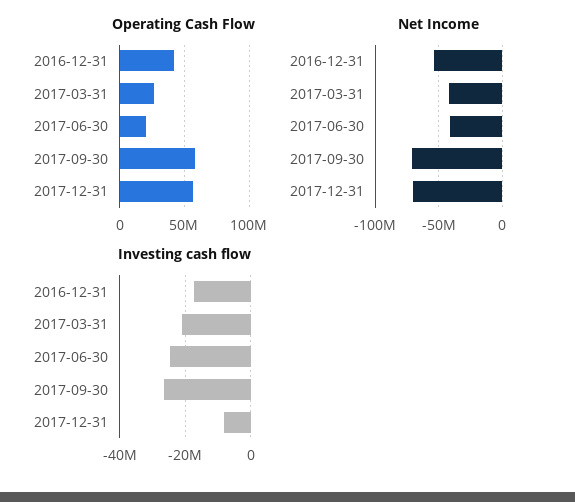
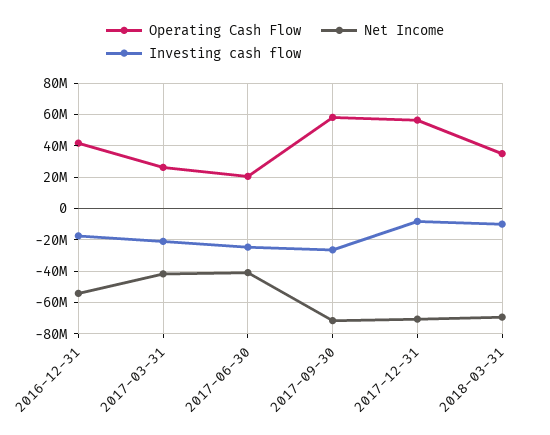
Operating Cash Flow, 2018-03-31: none -> 35000000
Net Income, 2018-03-31: none -> -70000000
Investing cash flow, 2018-03-31: none -> -10000000

